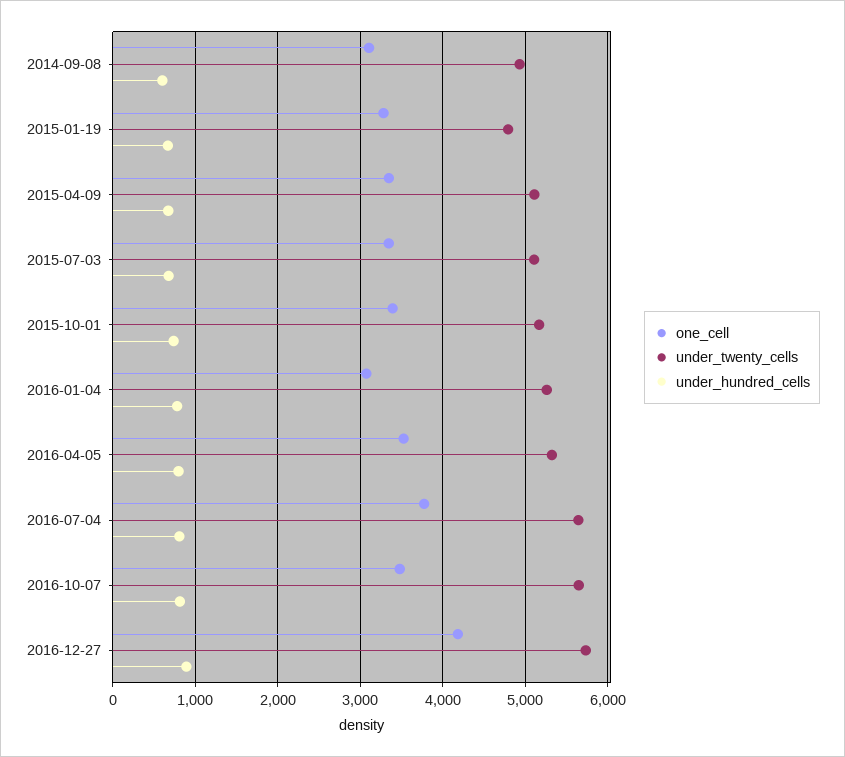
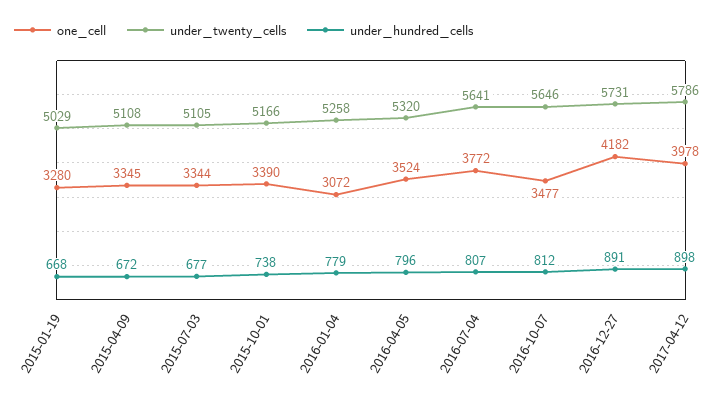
one_cell, 2014-09-08: 3100 -> none
under_twenty_cells, 2014-09-08: 4900 -> none
under_hundred_cells, 2014-09-08: 600 -> none
under_twenty_cells, 2015-01-19: 4800 -> 5029
one_cell, 2017-04-12: none -> 3978
under_twenty_cells, 2017-04-12: none -> 5786
under_hundred_cells, 2017-04-12: none -> 898

